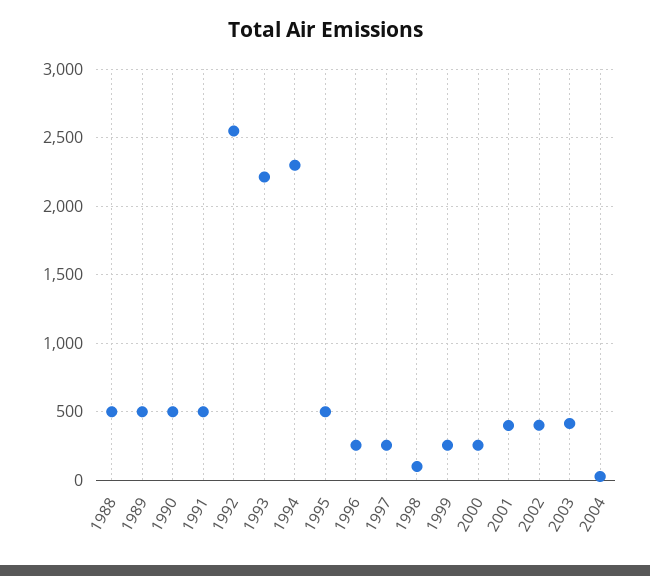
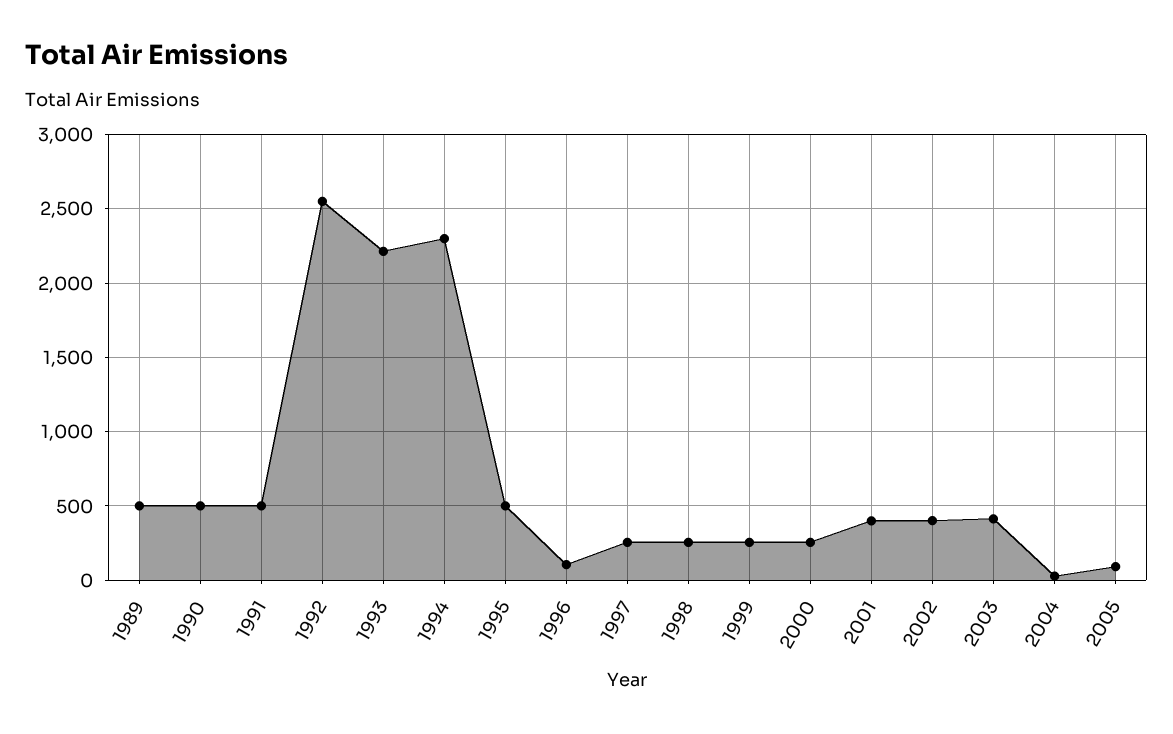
1988: 500 -> none
1996: 250 -> 100
1998: 100 -> 250
2005: none -> 100

